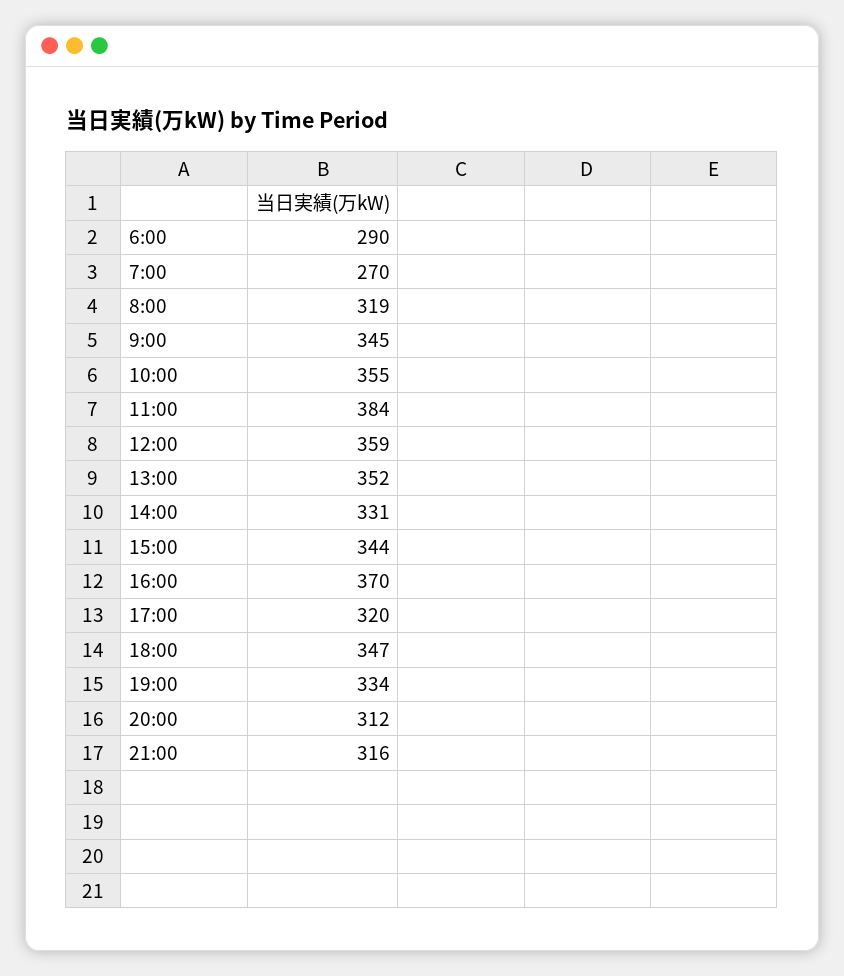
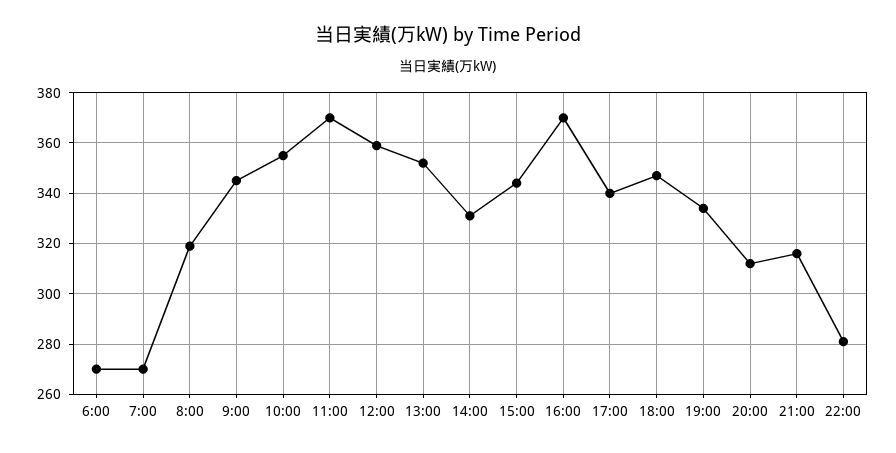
6:00: 290 -> 270
11:00: 384 -> 370
17:00: 320 -> 340
22:00: none -> 280

